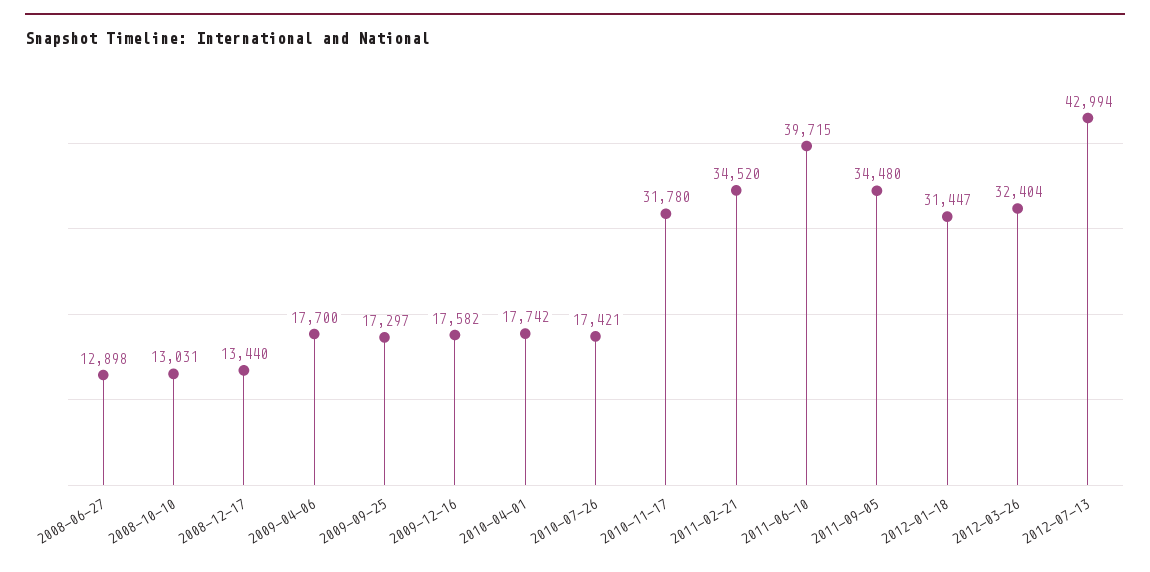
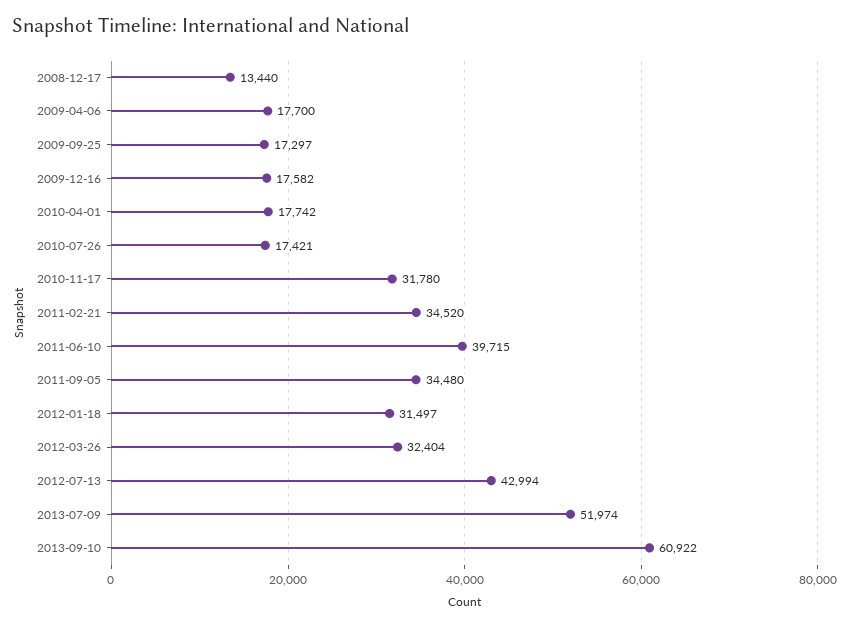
2008-06-27: 12898 -> none
2008-10-10: 13031 -> none
2012-01-18: 31447 -> 31497
2013-07-09: none -> 51974
2013-09-10: none -> 60922

